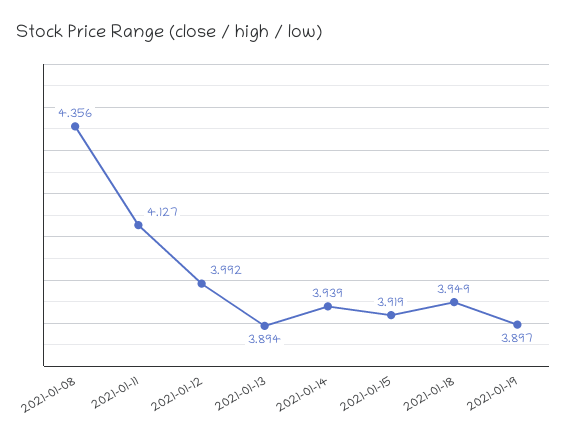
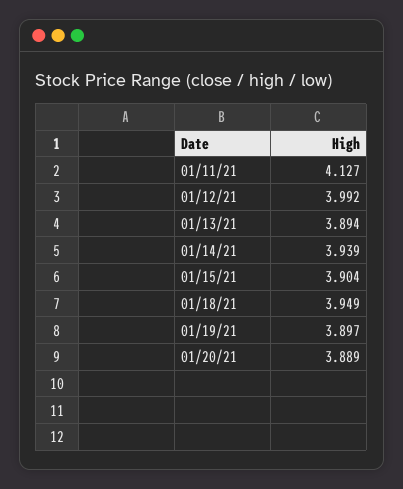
2021-01-08: 4.356 -> none
2021-01-15: 3.919 -> 3.904
01/20/21: none -> 3.889

